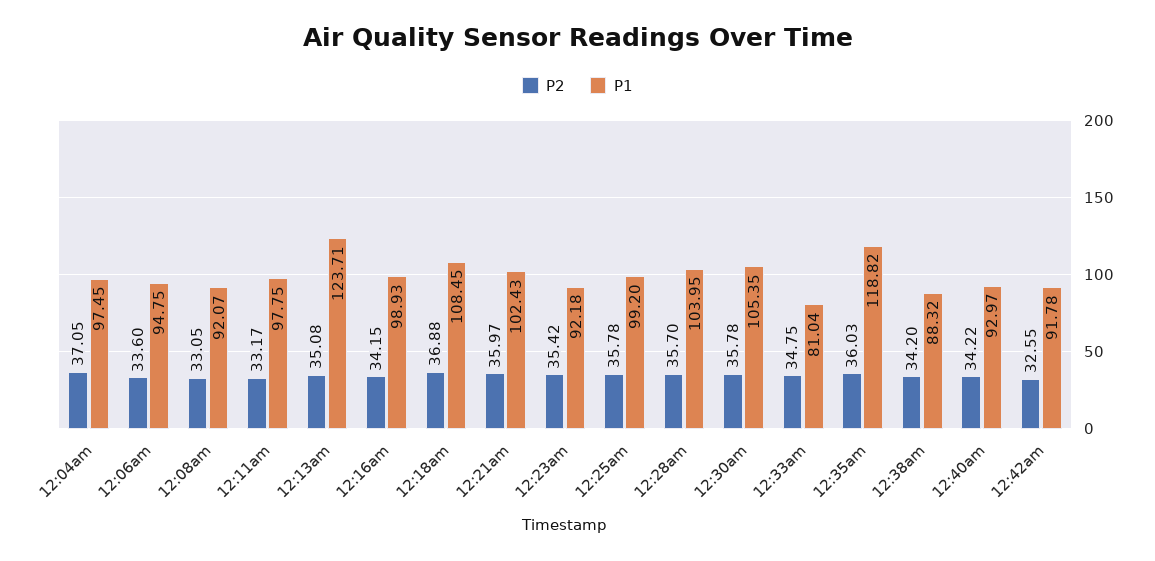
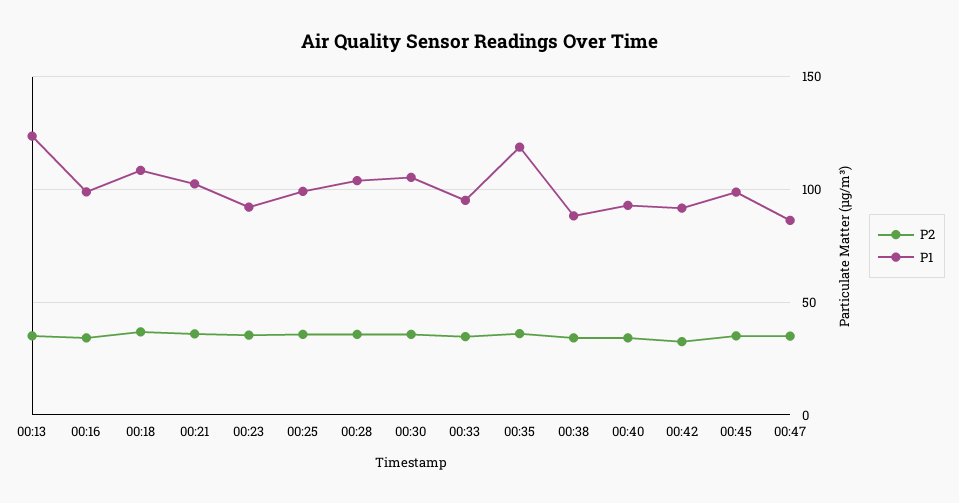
P2, 12:04am: 37.05 -> none
P1, 12:04am: 97.45 -> none
P2, 12:06am: 33.6 -> none
P1, 12:06am: 94.75 -> none
P2, 12:08am: 33.05 -> none
P1, 12:08am: 92.07 -> none
P2, 12:11am: 33.17 -> none
P1, 12:11am: 97.75 -> none
P1, 12:33am: 81.04 -> 95
P2, 00:45: none -> 35
P1, 00:45: none -> 100
P2, 00:47: none -> 35
P1, 00:47: none -> 85

